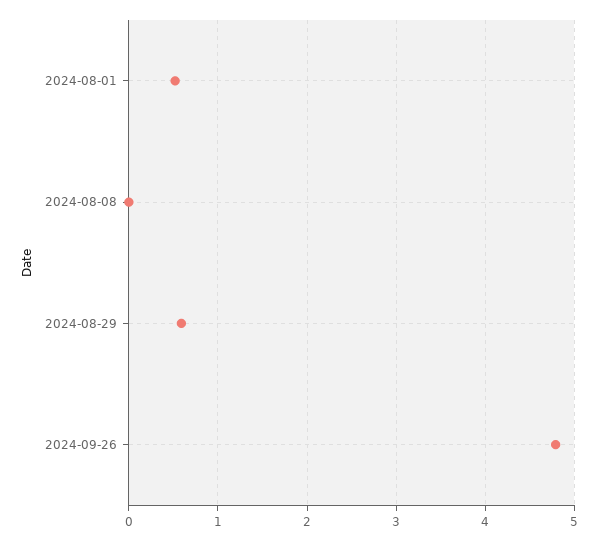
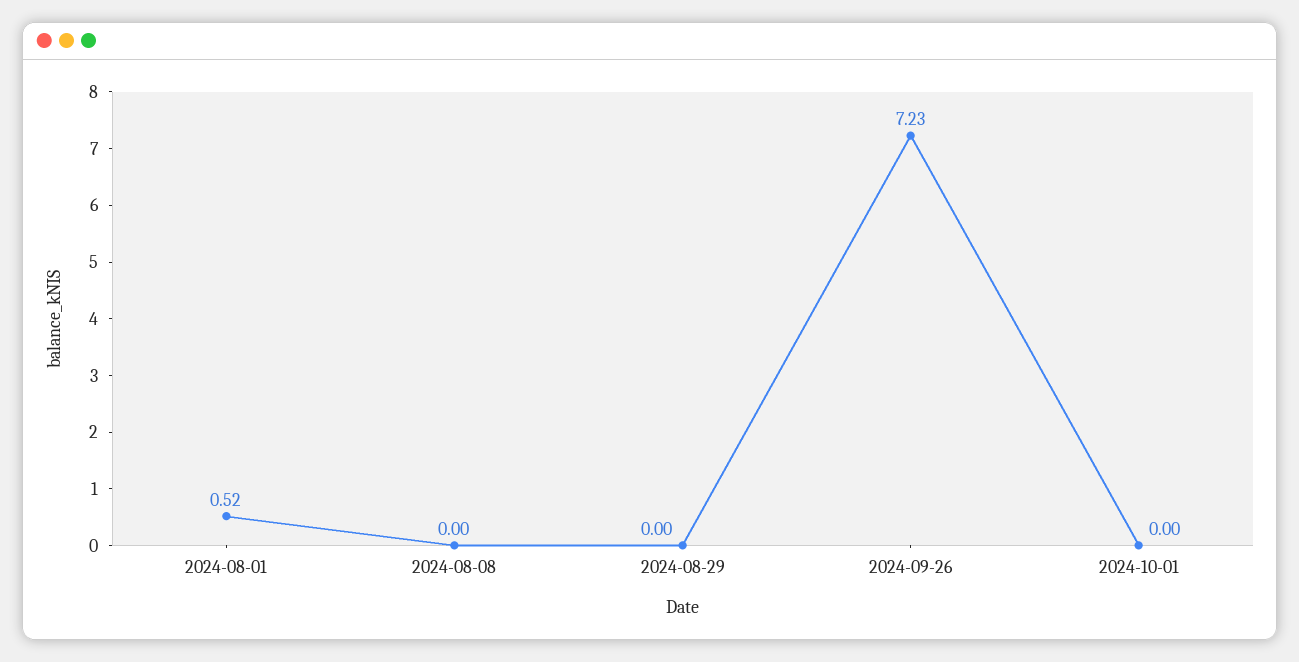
2024-08-29: 0.6 -> 0
2024-09-26: 4.8 -> 7.23
2024-10-01: none -> 0

